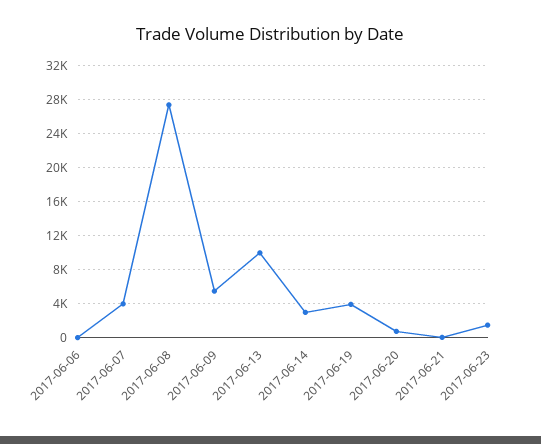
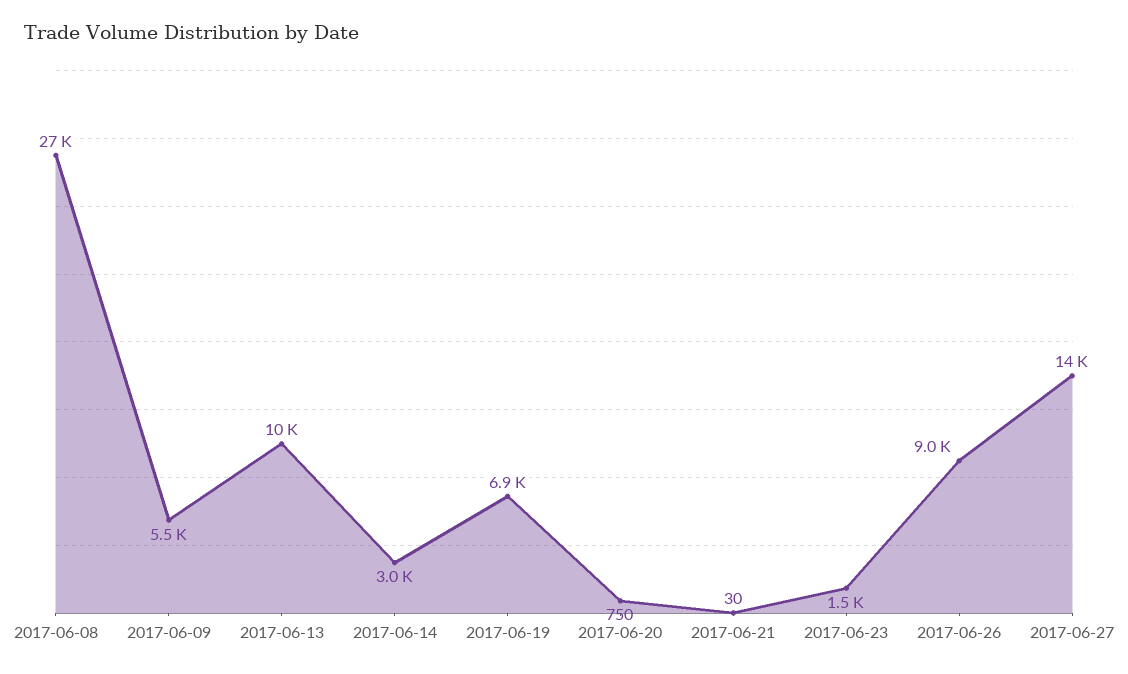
2017-06-06: 0 -> none
2017-06-07: 4000 -> none
2017-06-19: 4000 -> 6900
2017-06-26: none -> 9000
2017-06-27: none -> 14000

